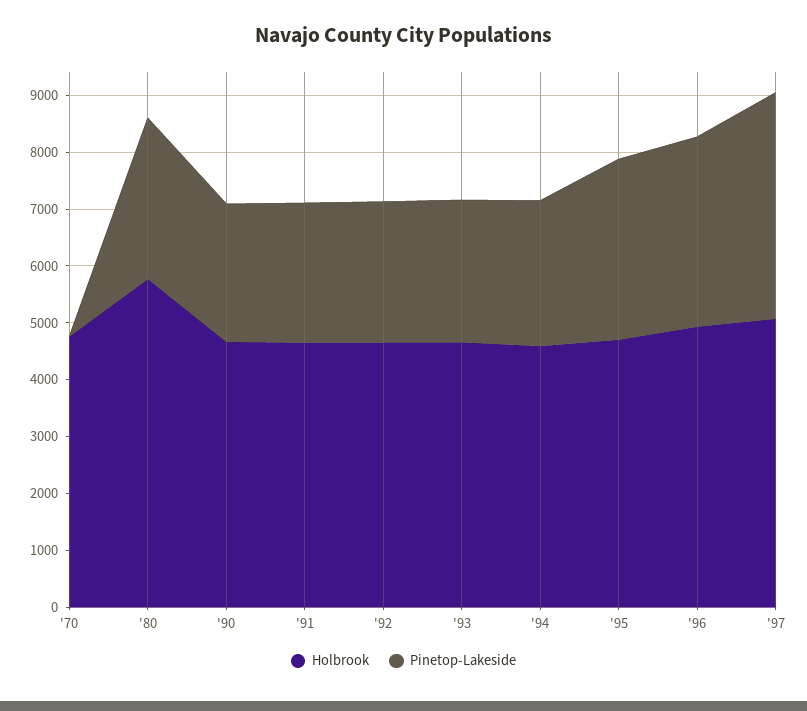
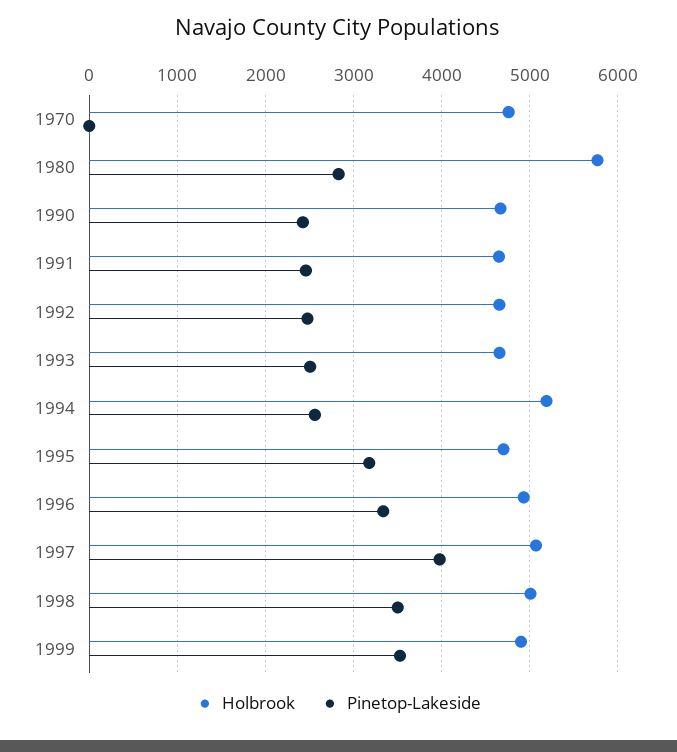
Holbrook, '94: 4600 -> 5200
Holbrook, 1998: none -> 5000
Pinetop-Lakeside, 1998: none -> 3500
Holbrook, 1999: none -> 4900
Pinetop-Lakeside, 1999: none -> 3500

